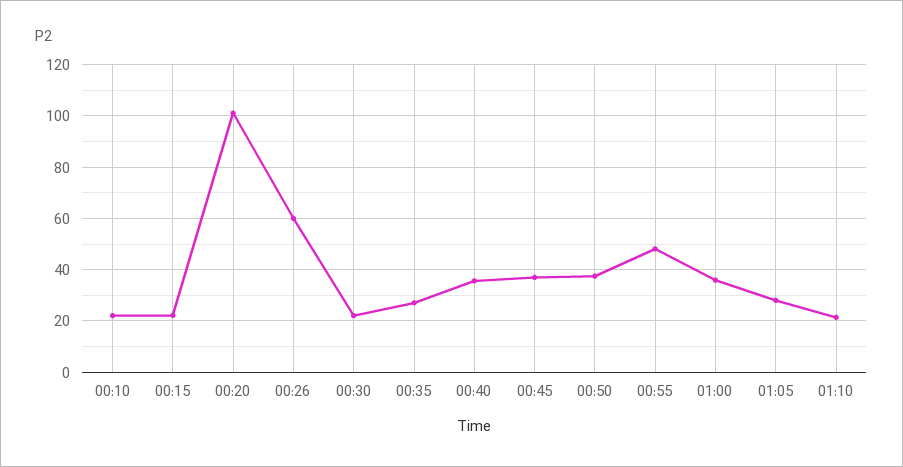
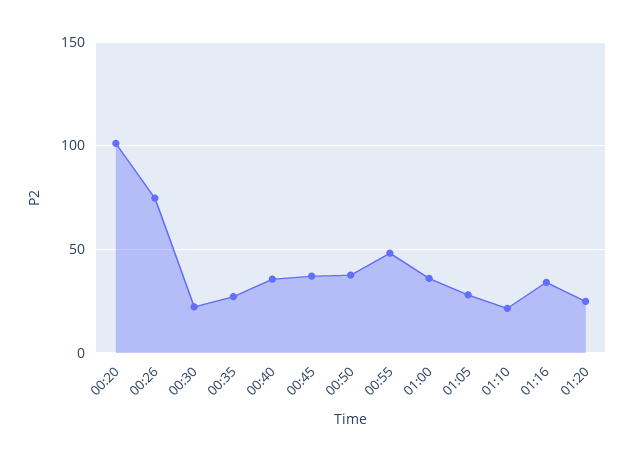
00:10: 22.5 -> none
00:15: 22.5 -> none
00:26: 60 -> 75
01:16: none -> 35
01:20: none -> 25

